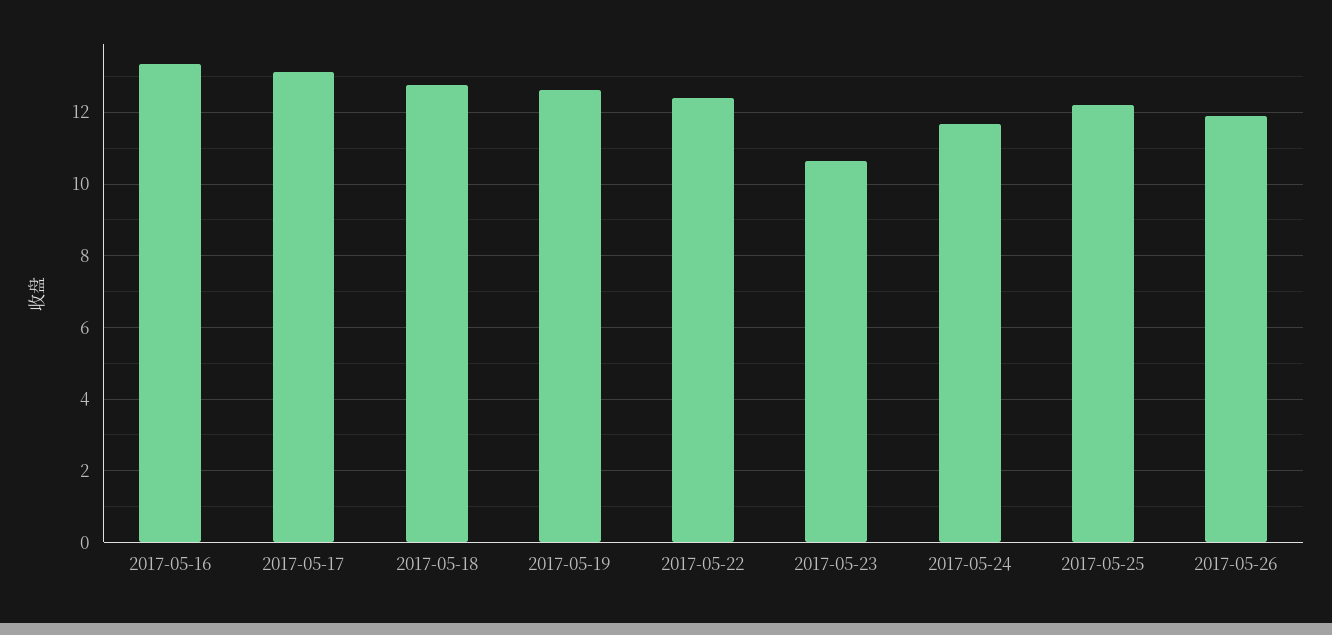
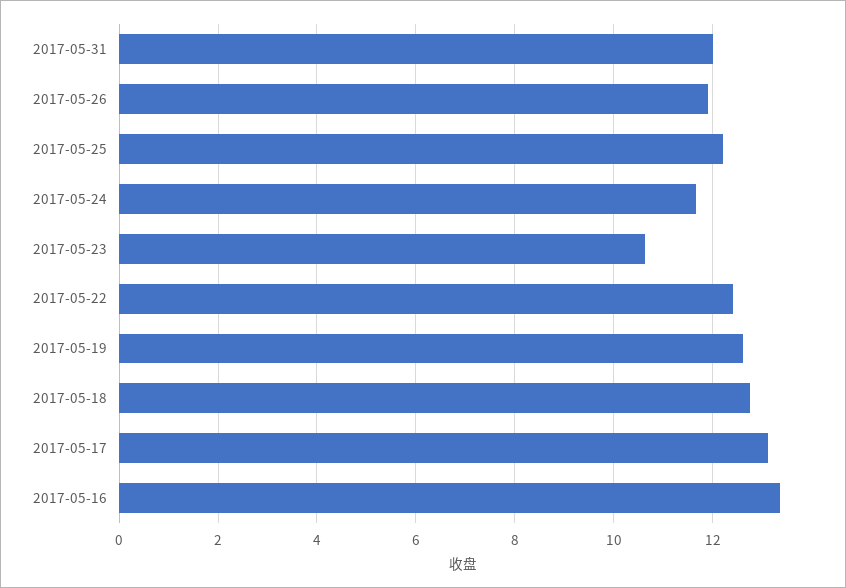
2017-05-31: none -> 12

